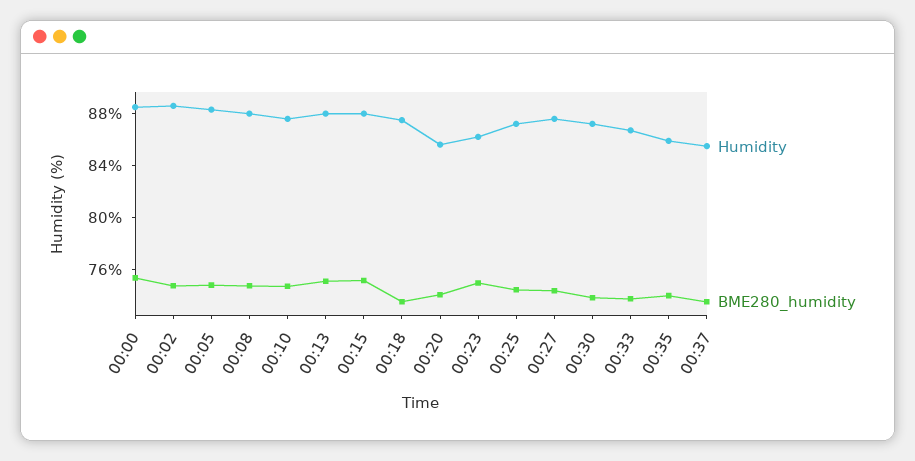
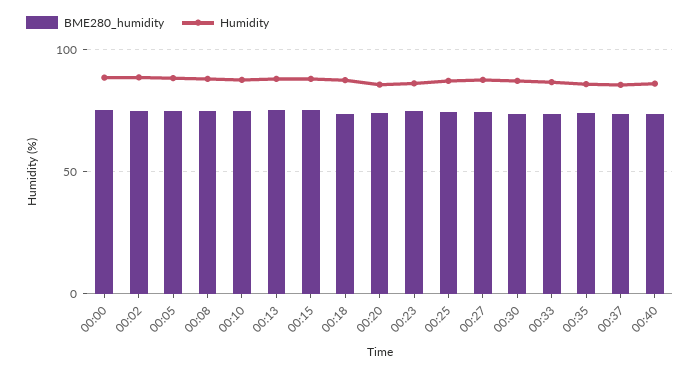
BME280_humidity, 00:40: none -> 75
Humidity, 00:40: none -> 85

